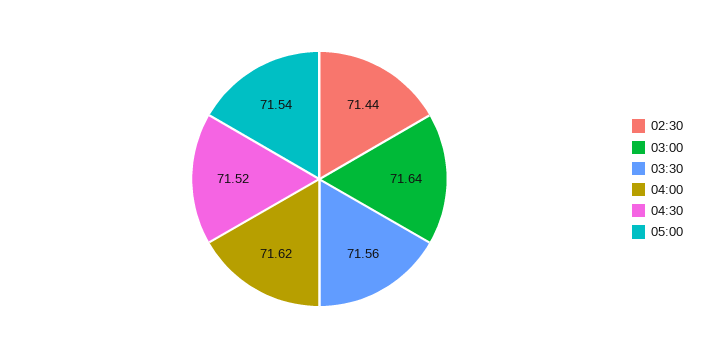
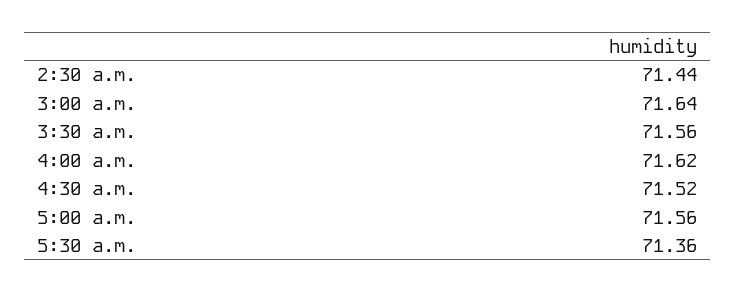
05:00: 71.54 -> 71.56
5:30 a.m.: none -> 71.36

